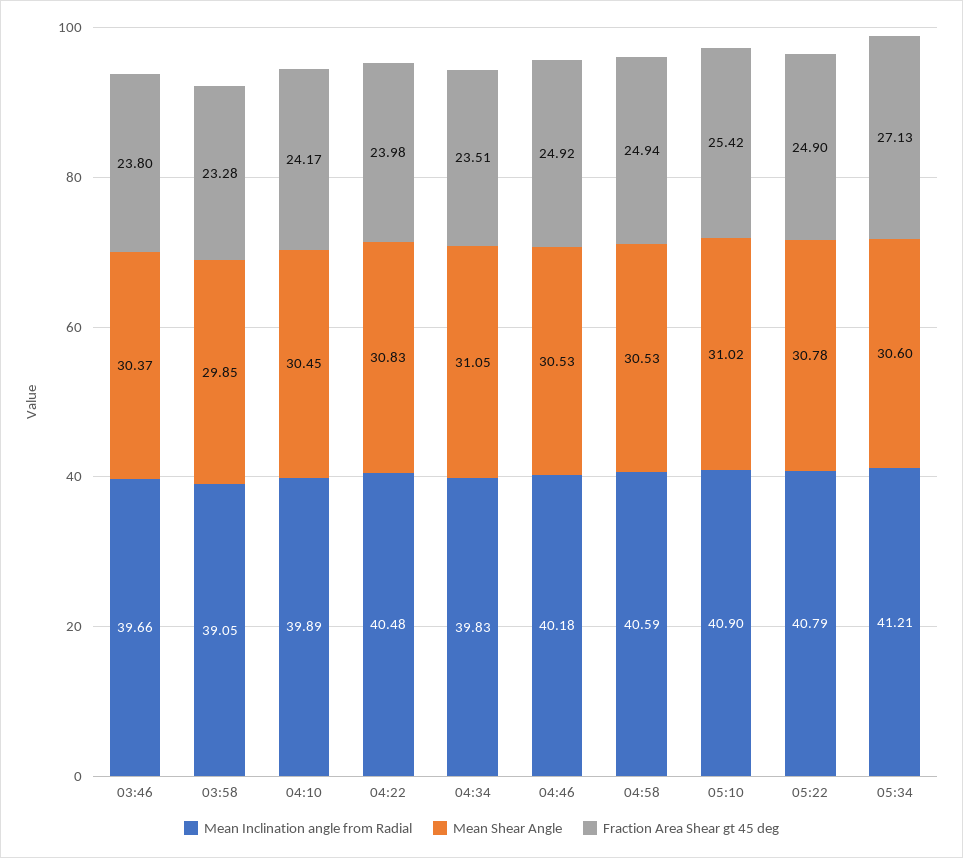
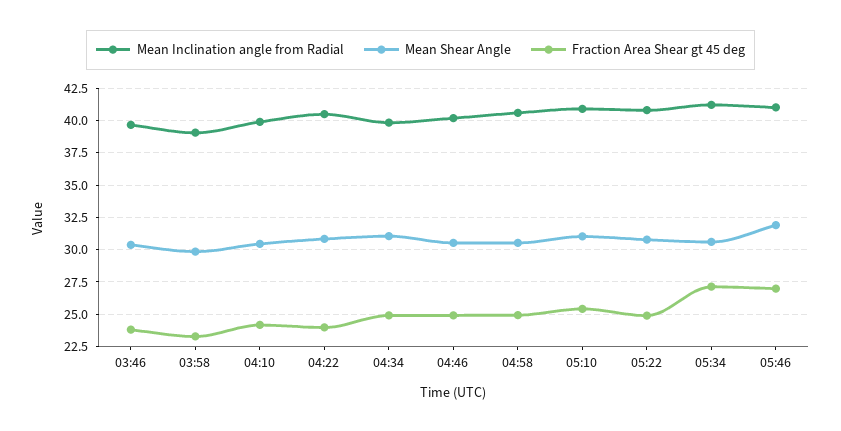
Fraction Area Shear gt 45 deg, 04:34: 23.51 -> 25
Mean Inclination angle from Radial, 05:46: none -> 41
Mean Shear Angle, 05:46: none -> 32
Fraction Area Shear gt 45 deg, 05:46: none -> 27

